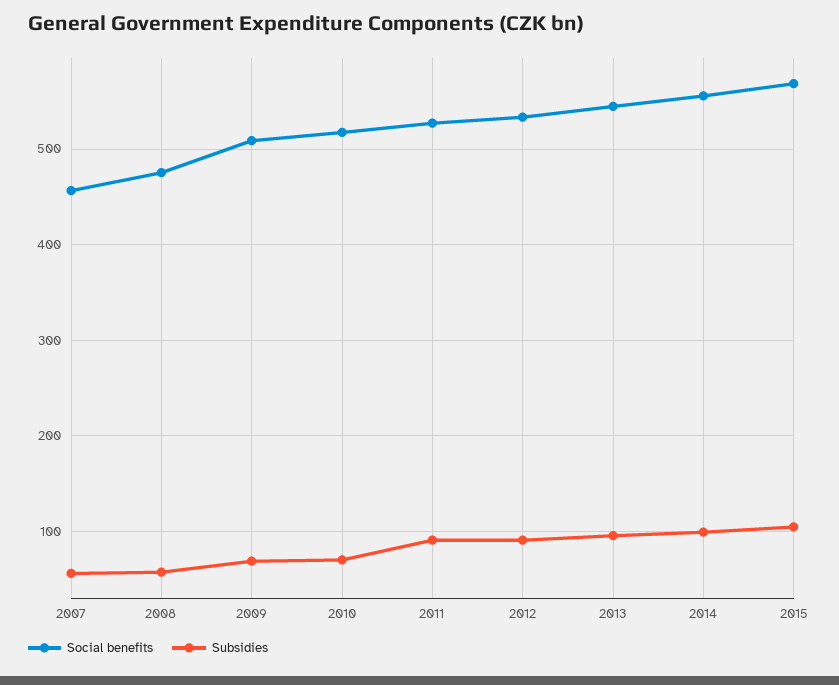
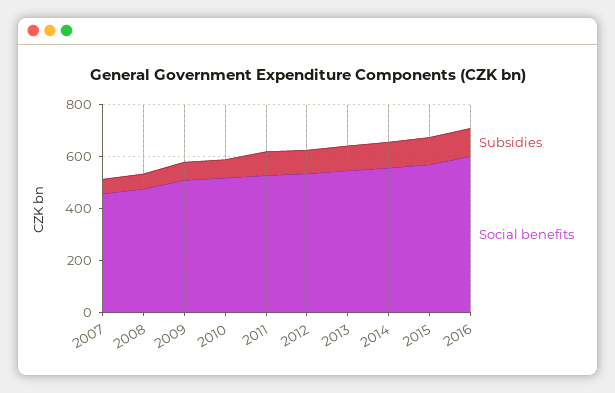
Subsidies, 2016: none -> 100
Social benefits, 2016: none -> 600

